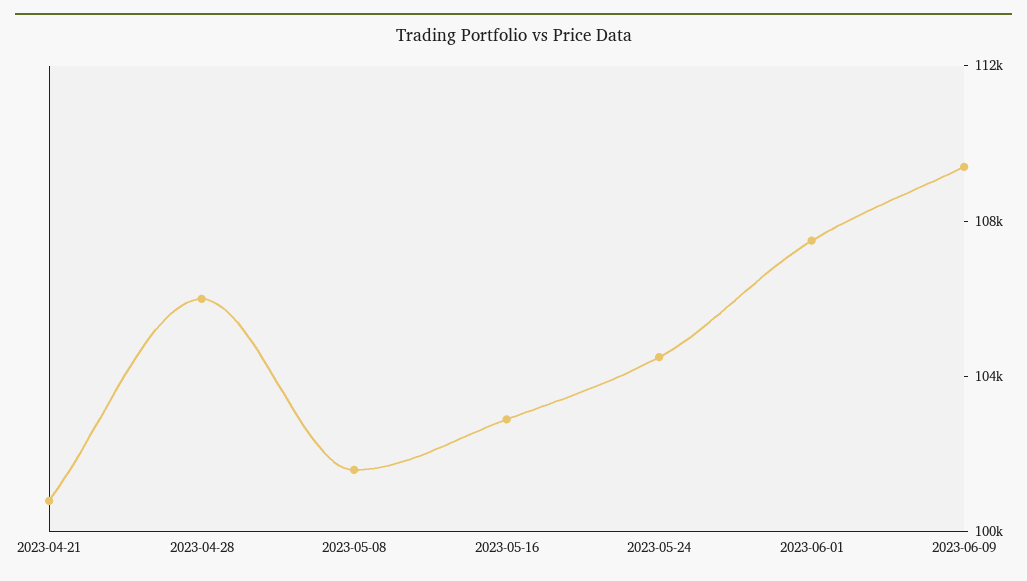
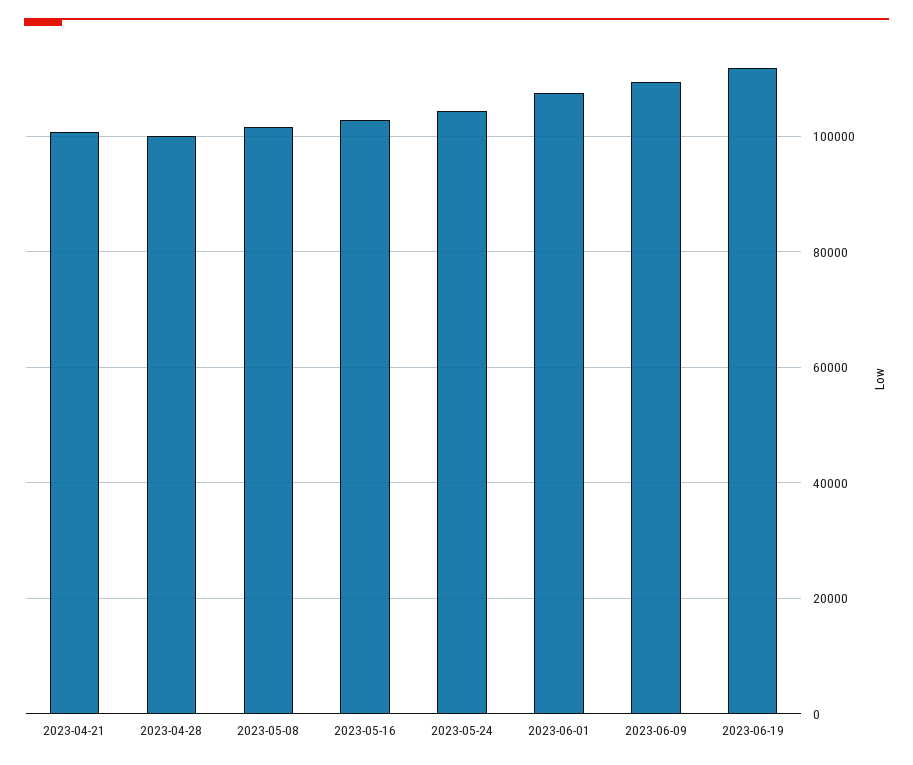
2023-04-28: 106000 -> 100000
2023-06-19: none -> 112000

